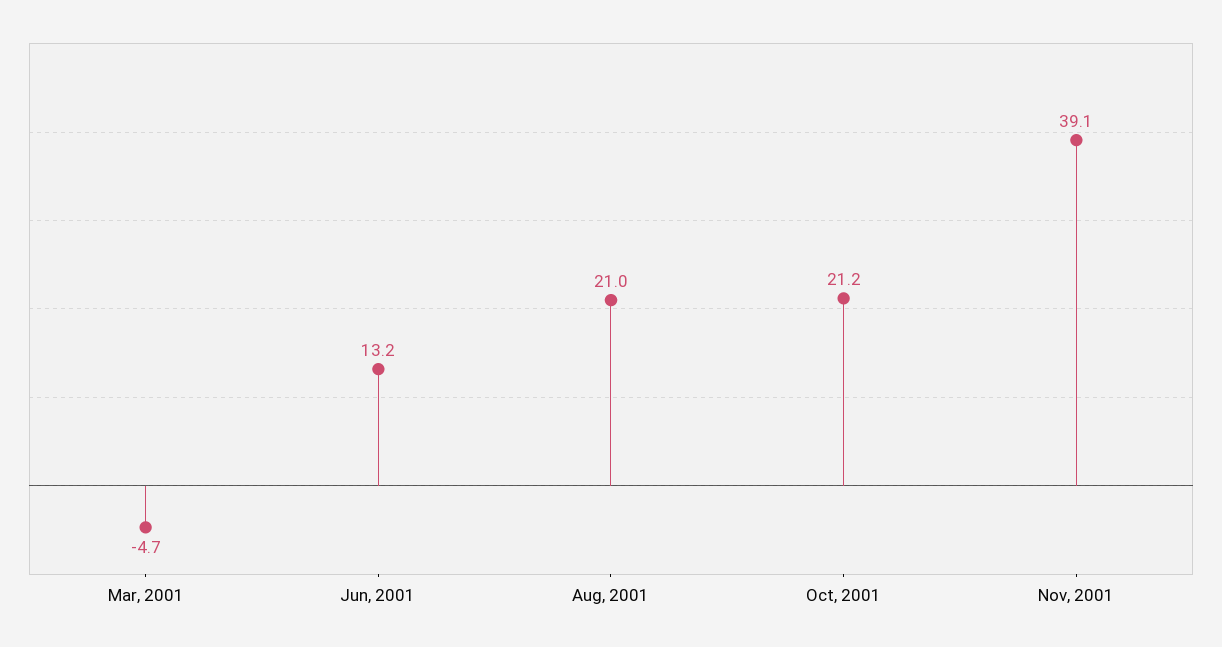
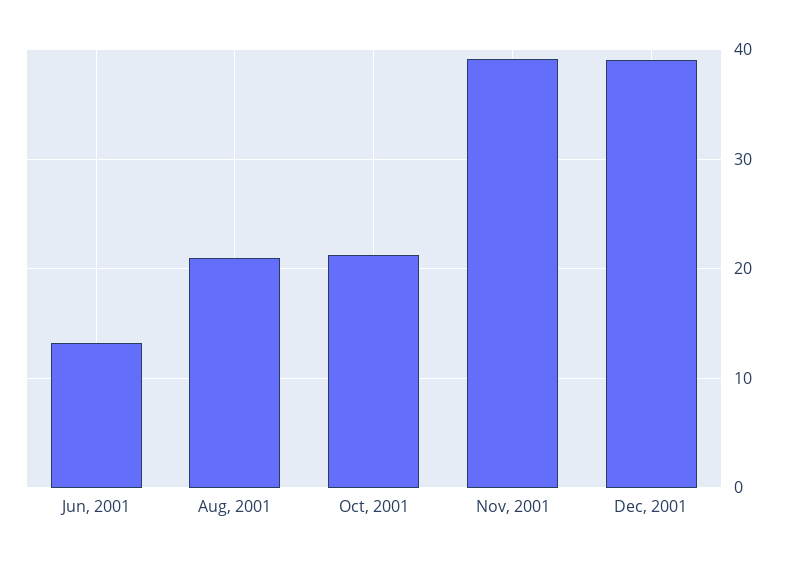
Mar, 2001: -4.7 -> none
Dec, 2001: none -> 39

